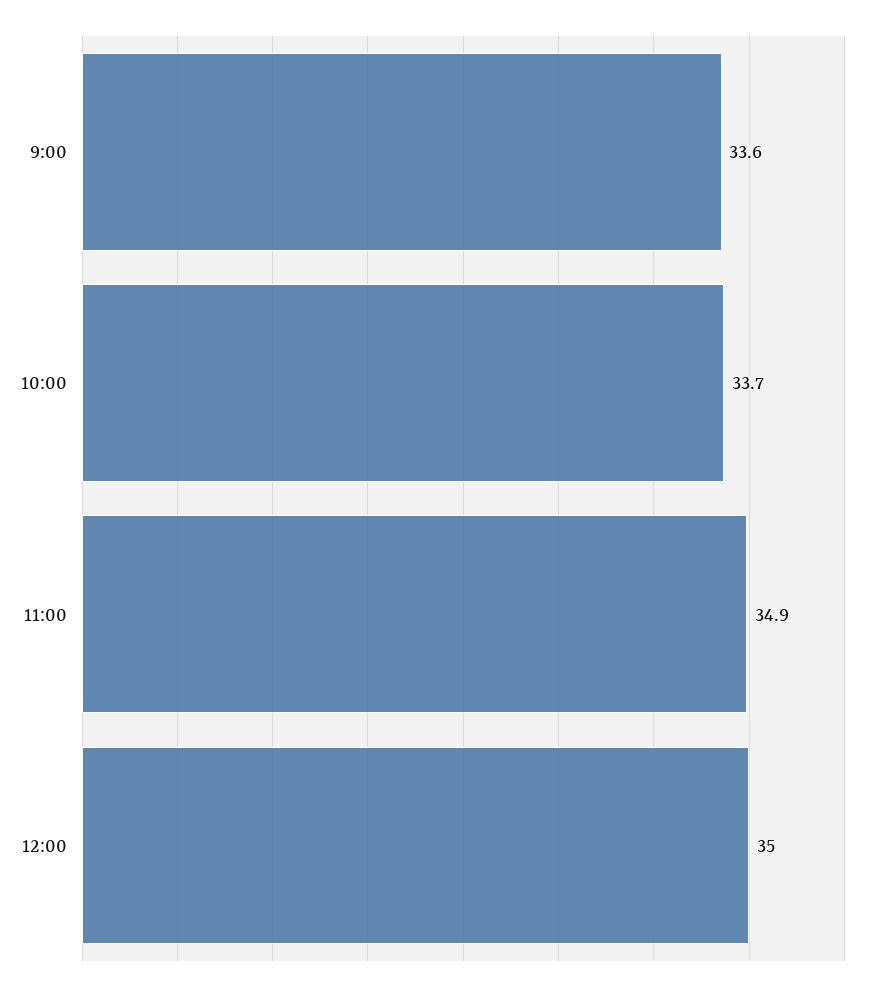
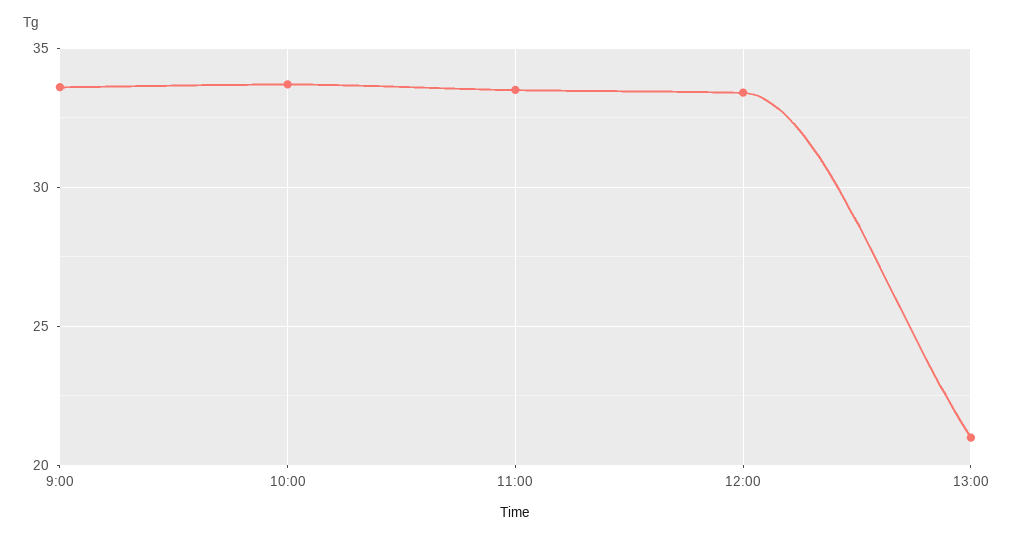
11:00: 34.9 -> 33.5
12:00: 35 -> 33.5
13:00: none -> 21

